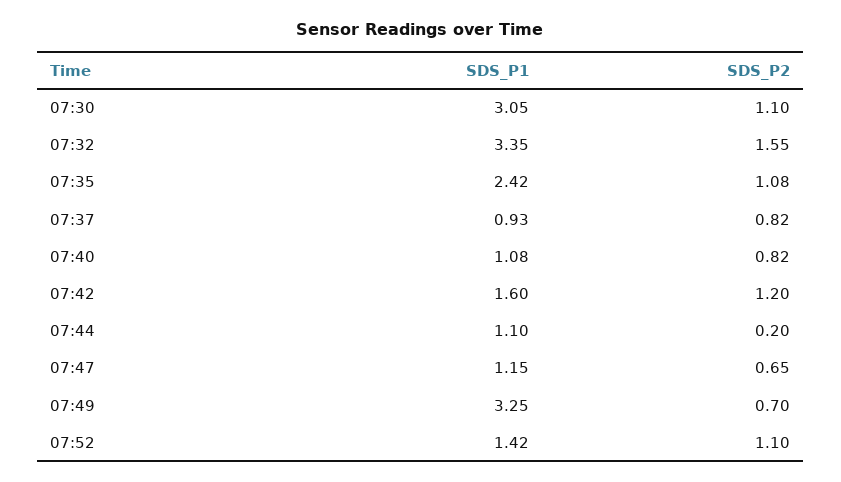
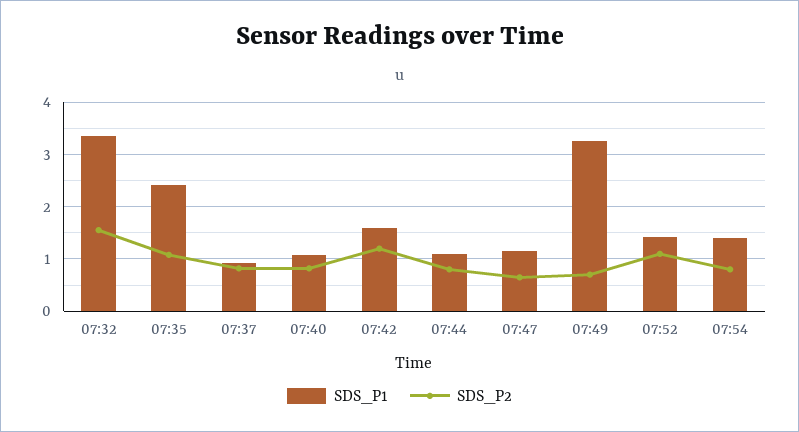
SDS_P1, 07:30: 3.05 -> none
SDS_P2, 07:30: 1.1 -> none
SDS_P2, 07:44: 0.2 -> 0.8
SDS_P1, 07:54: none -> 1.4
SDS_P2, 07:54: none -> 0.8

